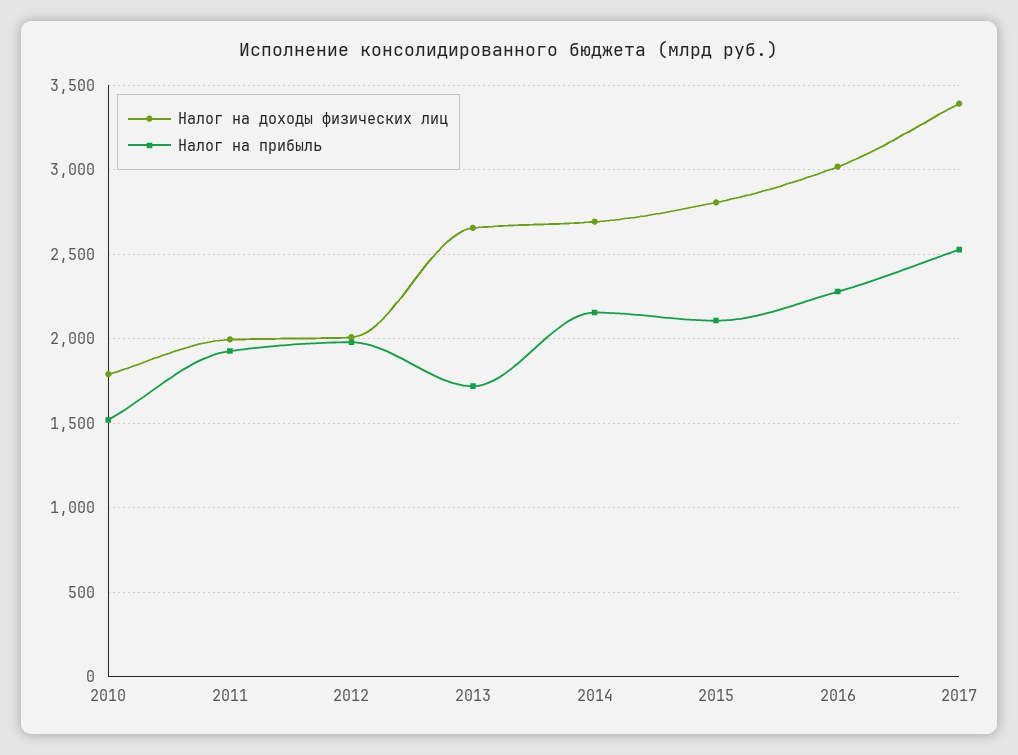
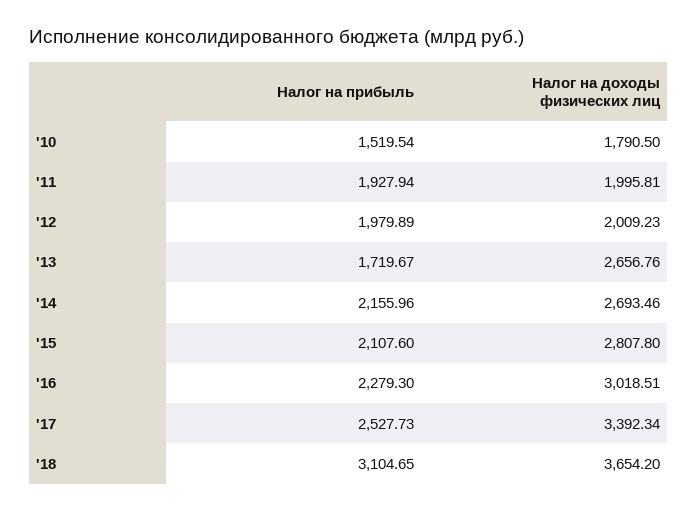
Налог на прибыль, '18: none -> 3104.65
Налог на доходы физических лиц, '18: none -> 3654.2

